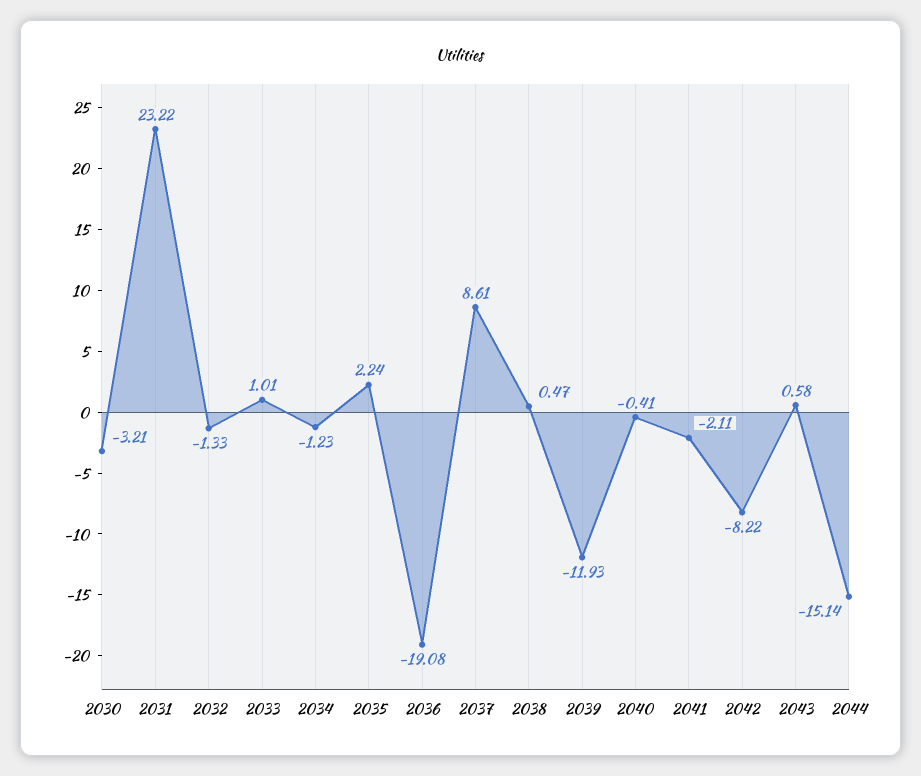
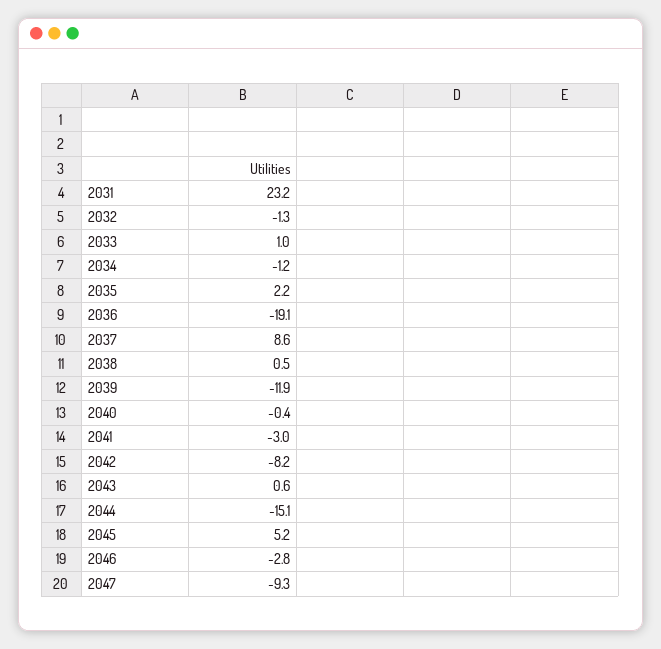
2030: -3.21 -> none
2041: -2.11 -> -3
2045: none -> 5.2
2046: none -> -2.8
2047: none -> -9.3

